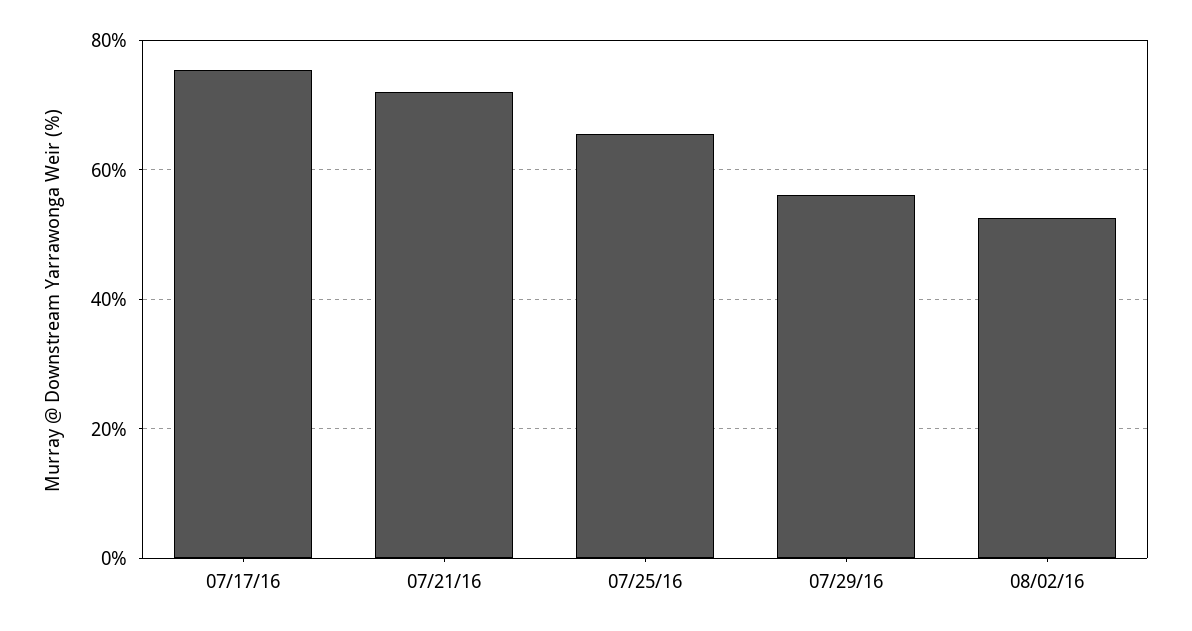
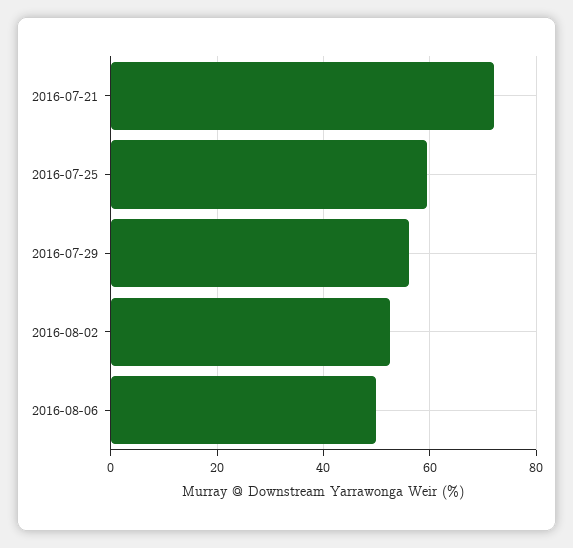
07/17/16: 76 -> none
07/25/16: 66 -> 60
2016-08-06: none -> 50

